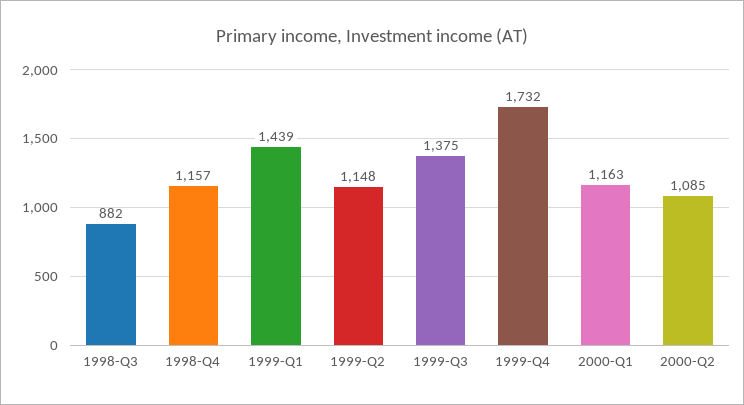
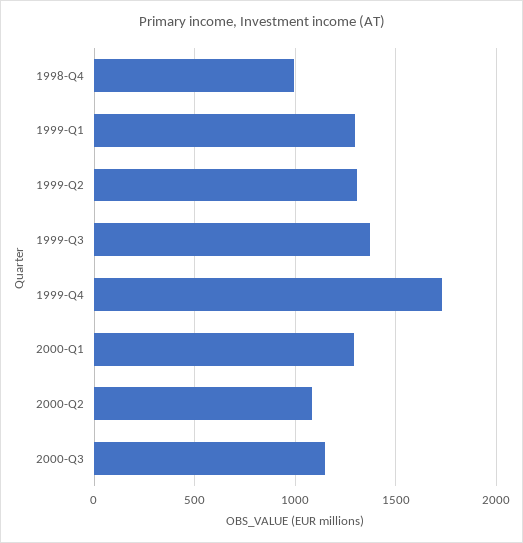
1998-Q3: 882 -> none
1998-Q4: 1157 -> 1000
1999-Q1: 1439 -> 1300
1999-Q2: 1148 -> 1300
2000-Q1: 1163 -> 1300
2000-Q3: none -> 1150

